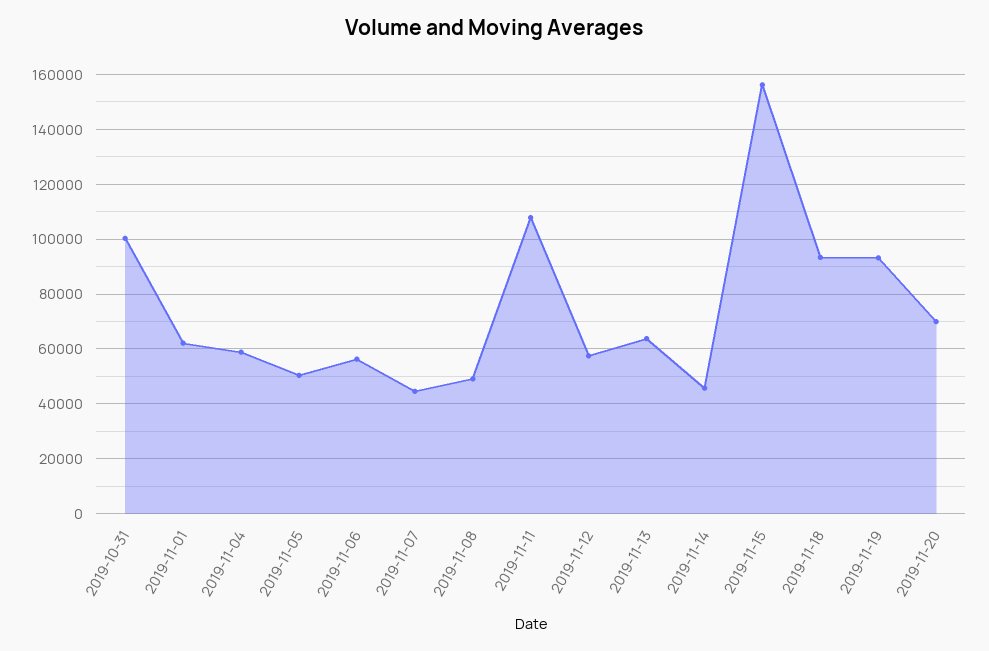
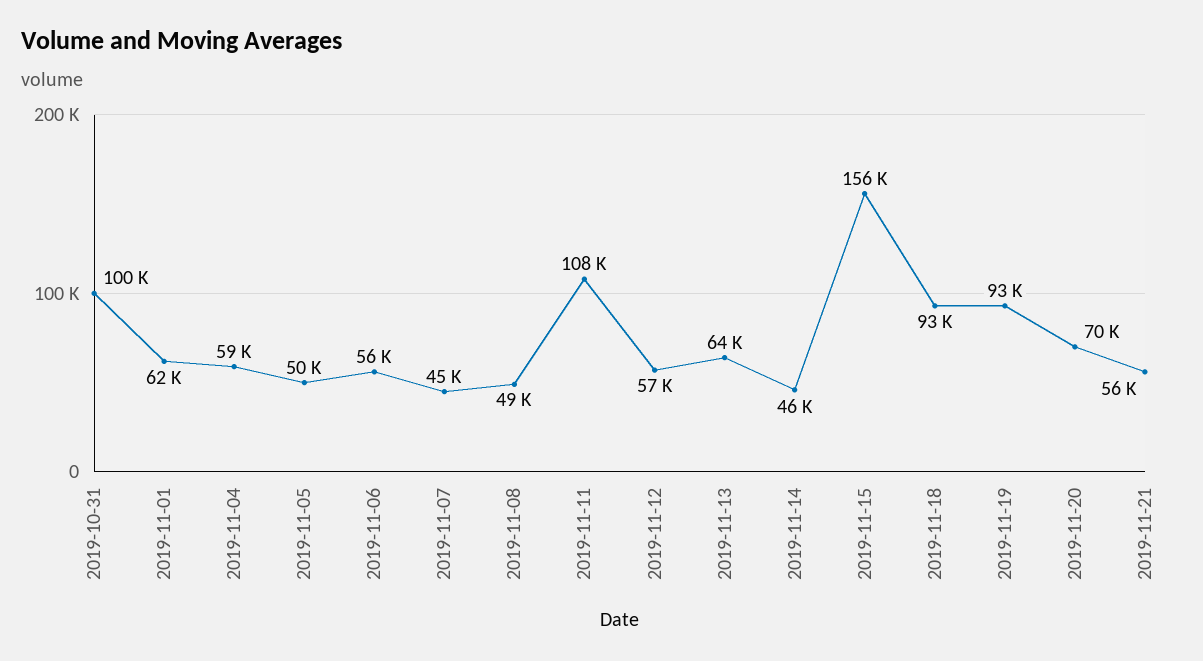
2019-11-21: none -> 56000

